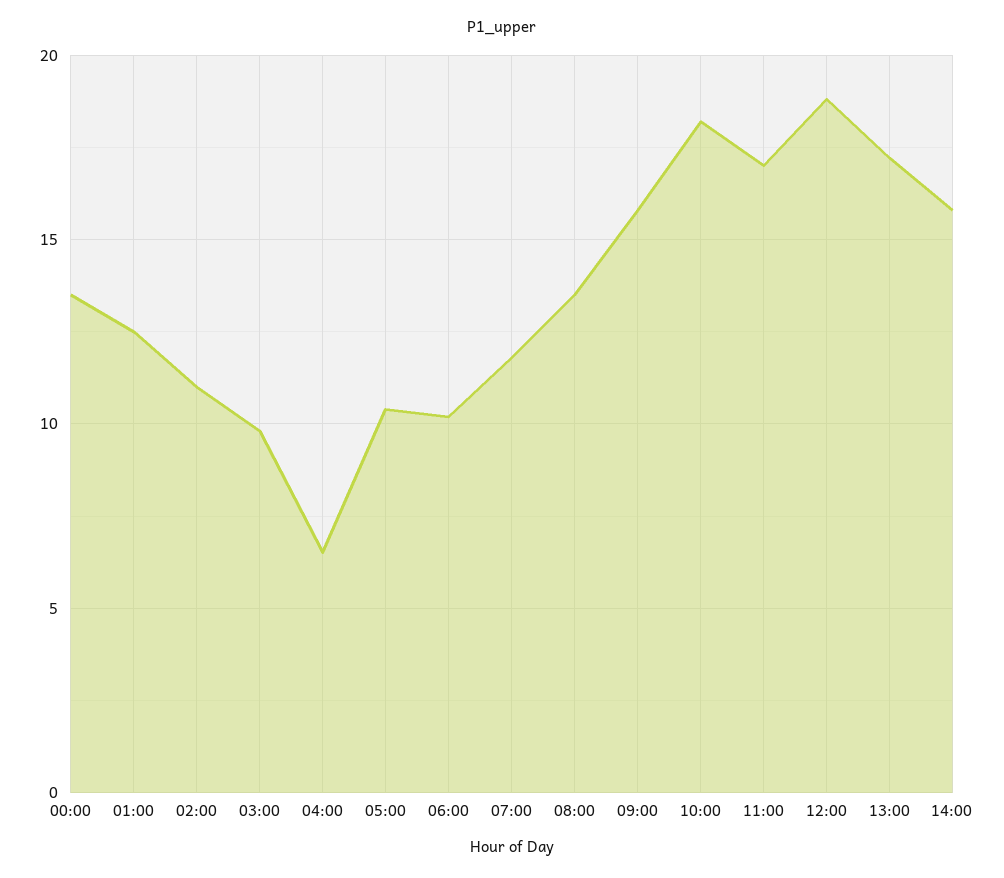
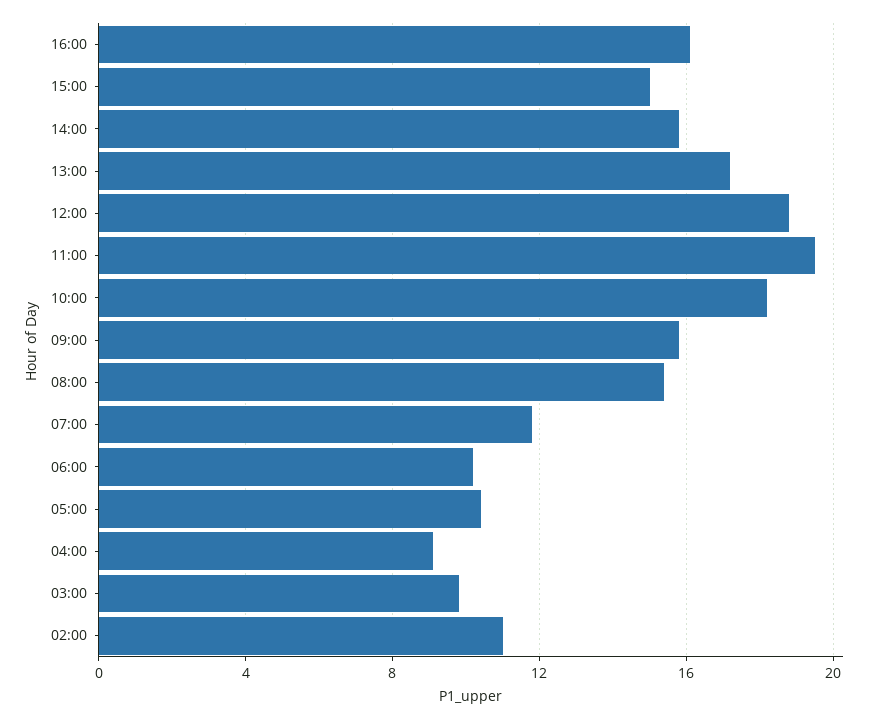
00:00: 13.5 -> none
01:00: 12.5 -> none
04:00: 6.5 -> 9
08:00: 13.5 -> 15.5
11:00: 17 -> 19.5
16:00: none -> 16
15:00: none -> 15

